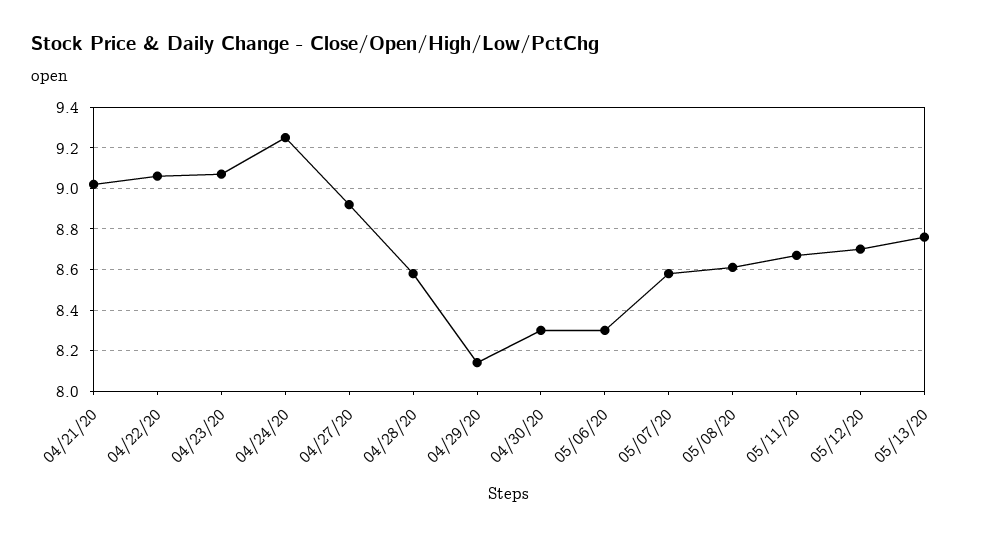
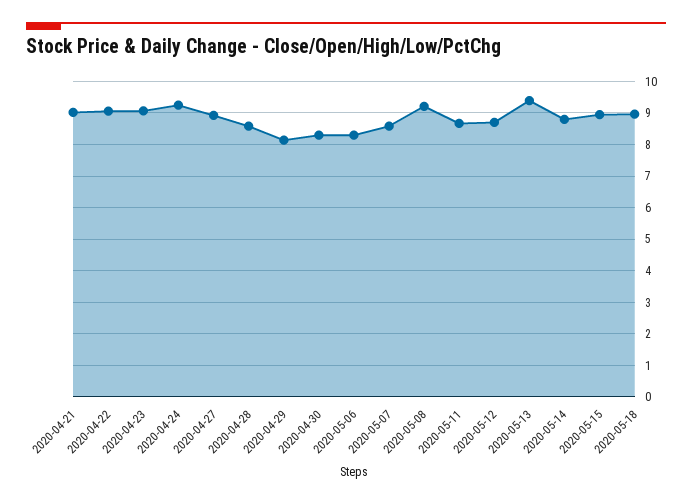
05/08/20: 8.6 -> 9.2
05/13/20: 8.75 -> 9.4
2020-05-14: none -> 8.8
2020-05-15: none -> 9
2020-05-18: none -> 9

